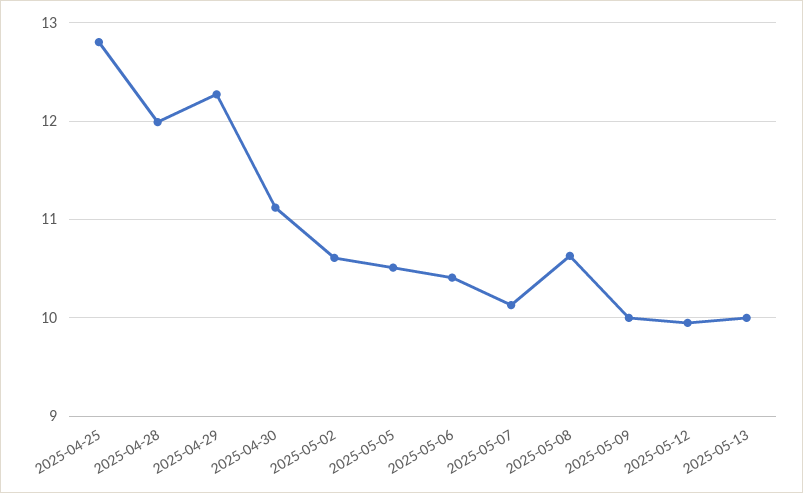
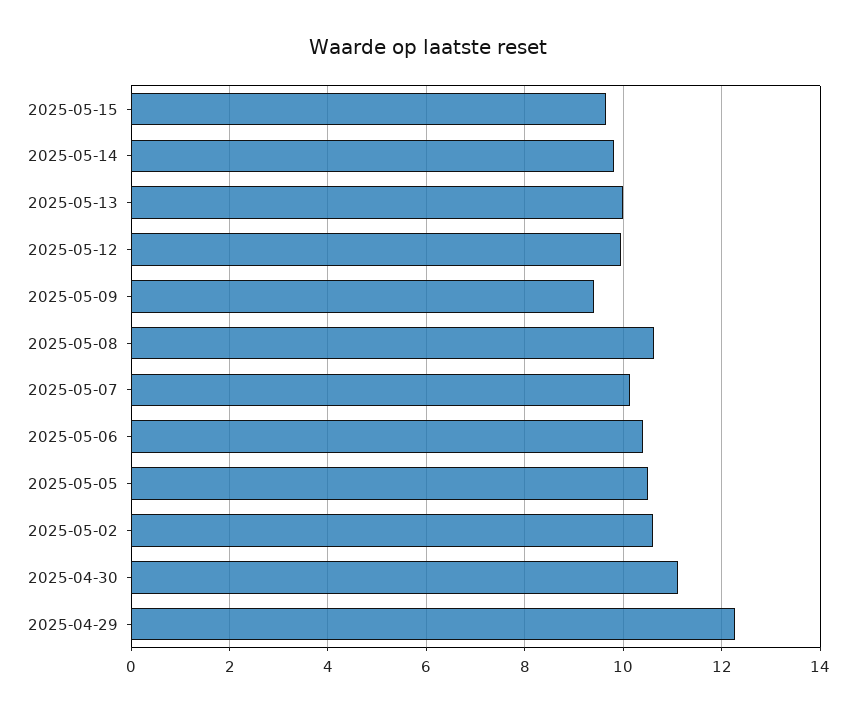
2025-04-25: 12.8 -> none
2025-04-28: 12 -> none
2025-05-09: 10 -> 9.4
2025-05-15: none -> 9.6
2025-05-14: none -> 9.8

